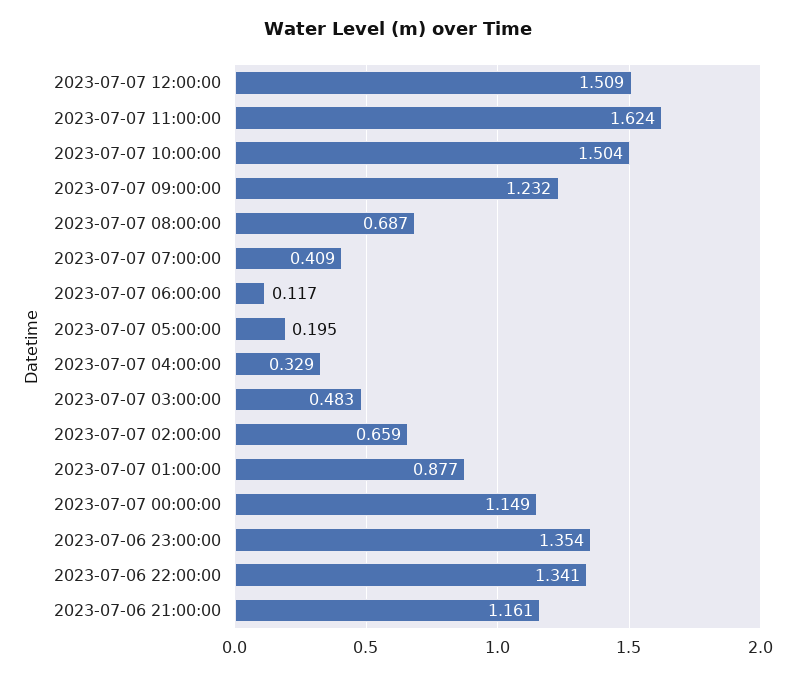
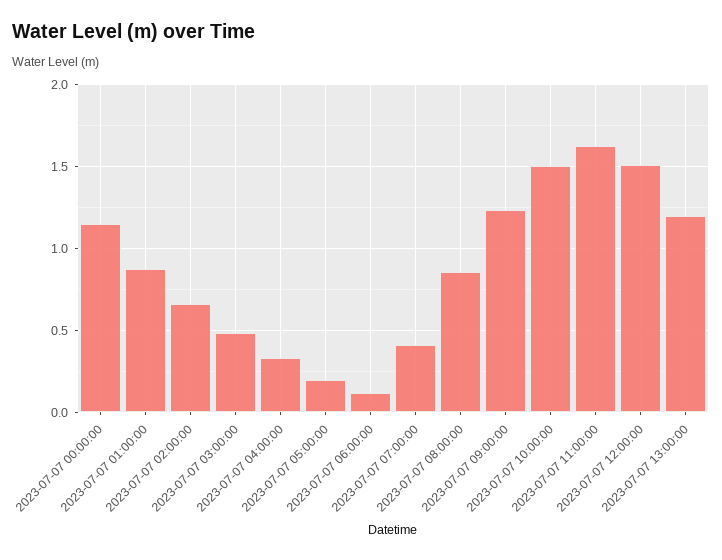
2023-07-07 08:00:00: 0.687 -> 0.85
2023-07-06 23:00:00: 1.354 -> none
2023-07-06 22:00:00: 1.341 -> none
2023-07-06 21:00:00: 1.161 -> none
2023-07-07 13:00:00: none -> 1.2

